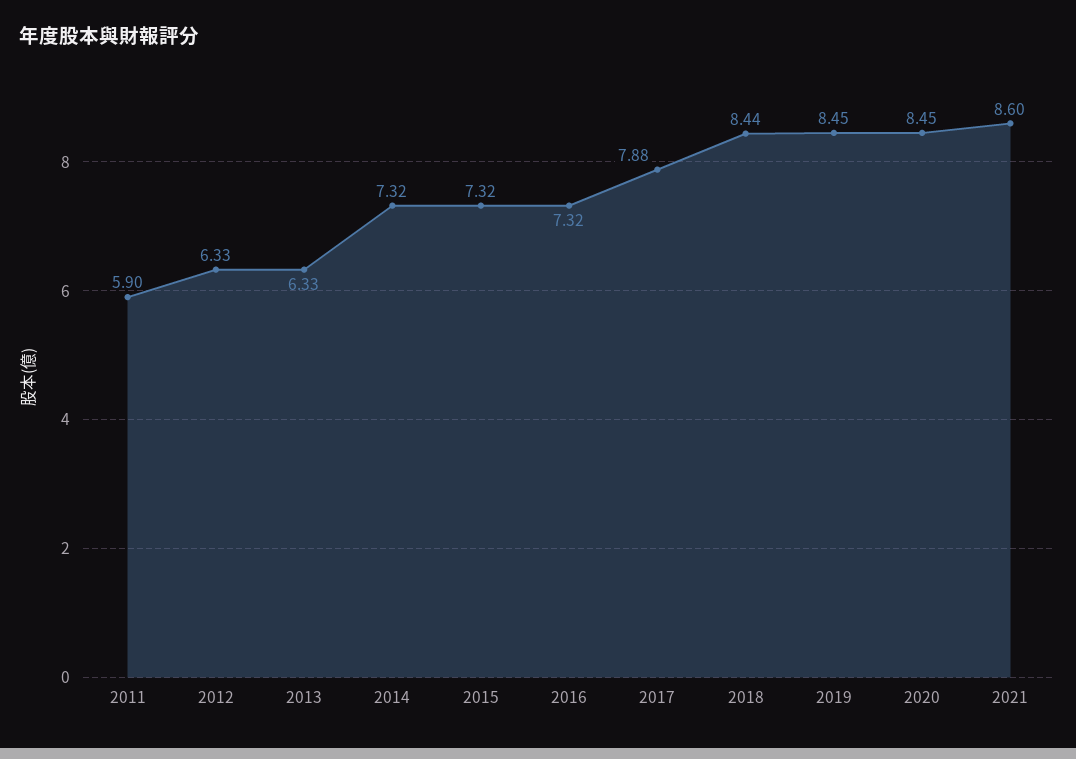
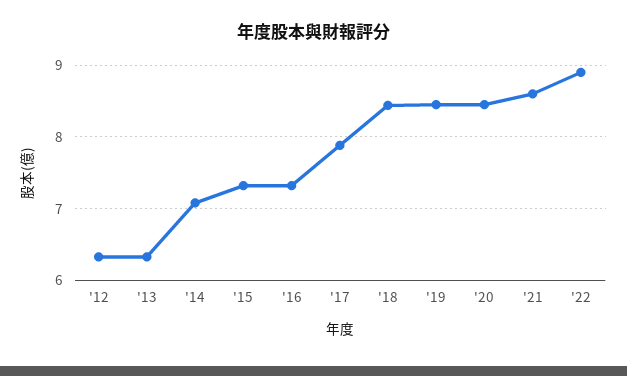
2011: 5.9 -> none
2014: 7.32 -> 7.1
'22: none -> 8.9

